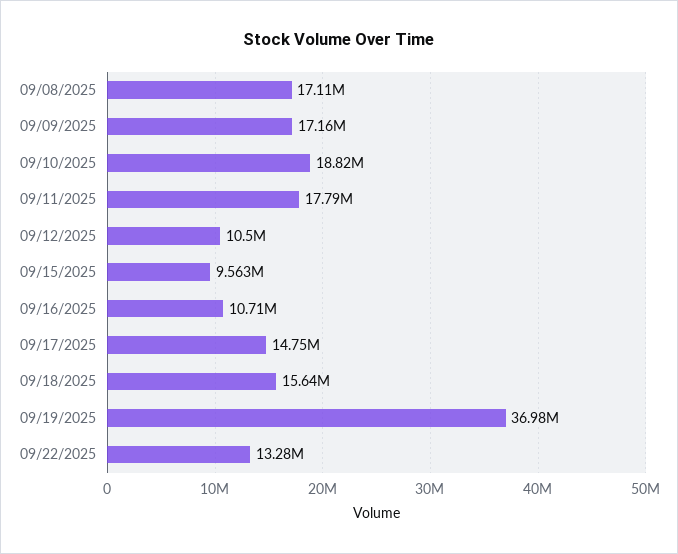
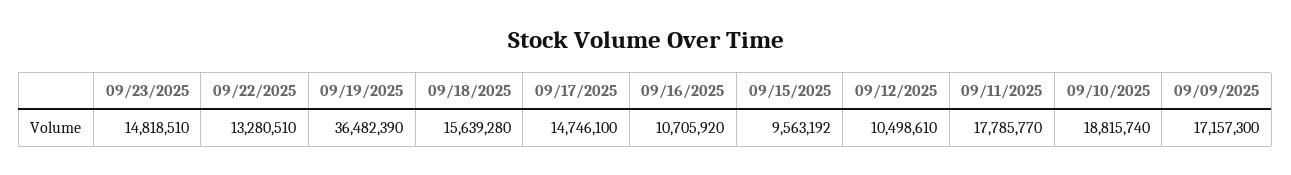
09/08/2025: 17110000 -> none
09/19/2025: 36980000 -> 36482390
09/23/2025: none -> 14818510

